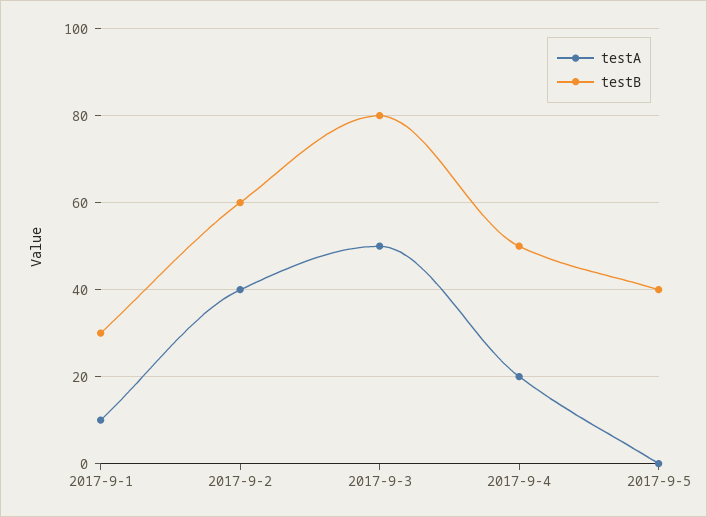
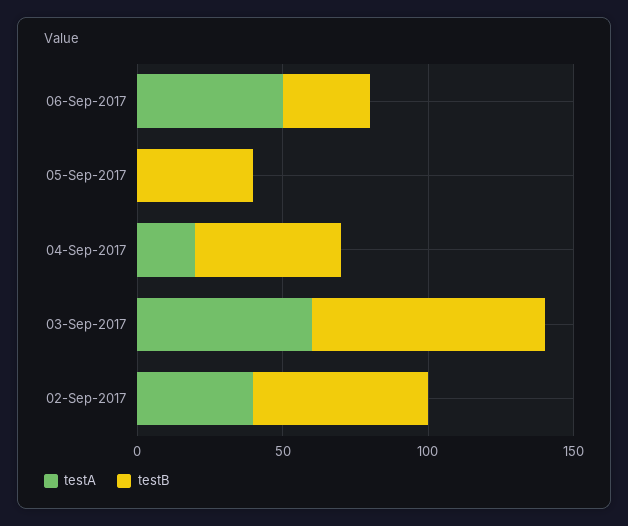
testA, 2017-9-1: 10 -> none
testB, 2017-9-1: 30 -> none
testA, 2017-9-3: 50 -> 60
testA, 06-Sep-2017: none -> 50
testB, 06-Sep-2017: none -> 30

